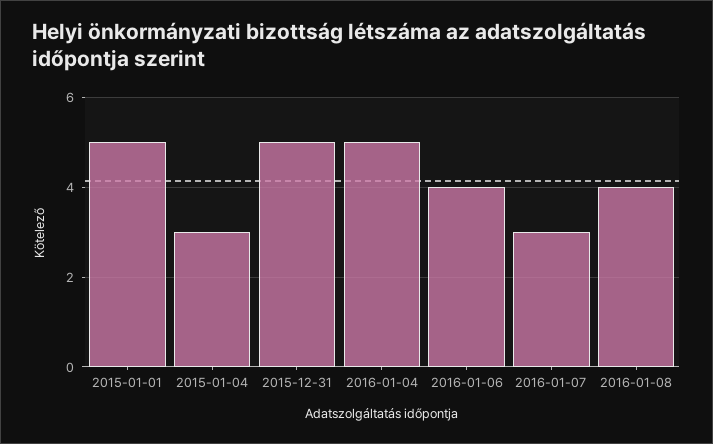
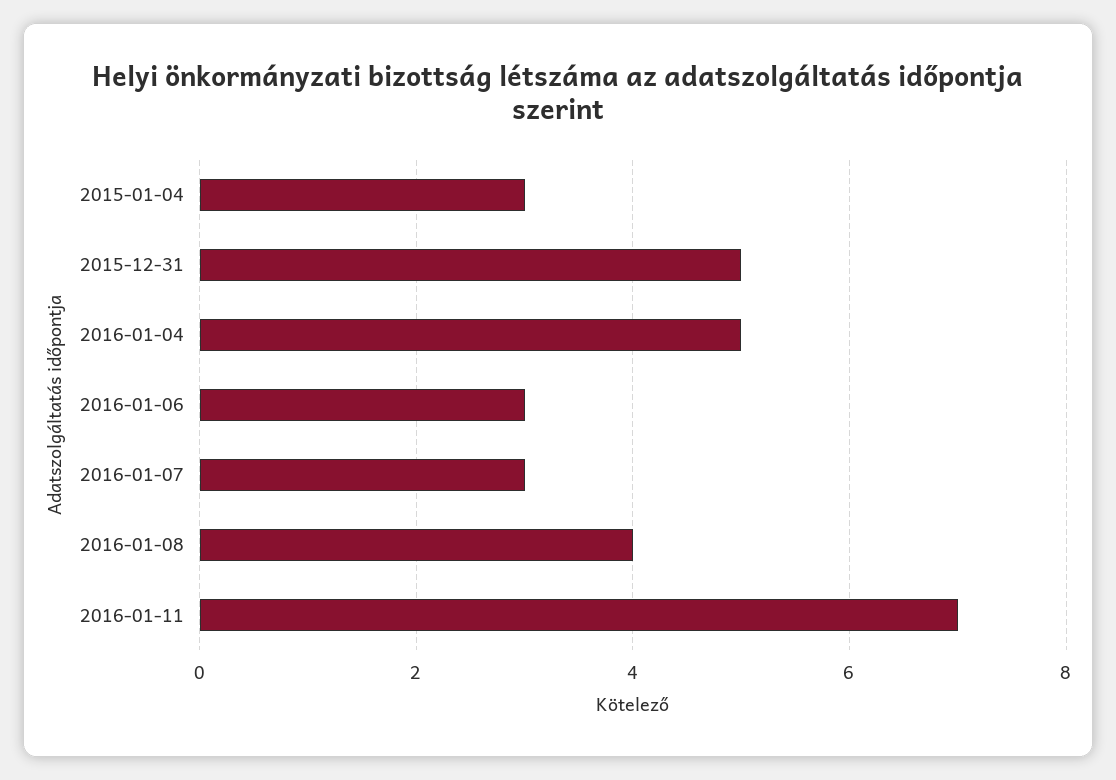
2015-01-01: 5 -> none
2016-01-06: 4 -> 3
2016-01-11: none -> 7

